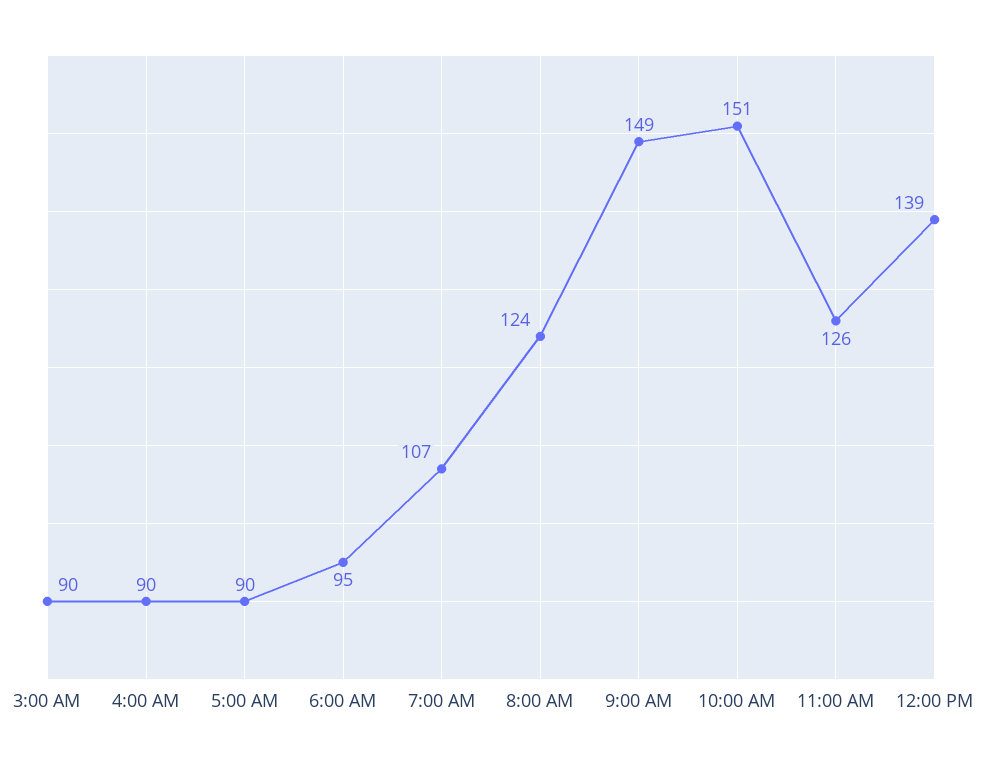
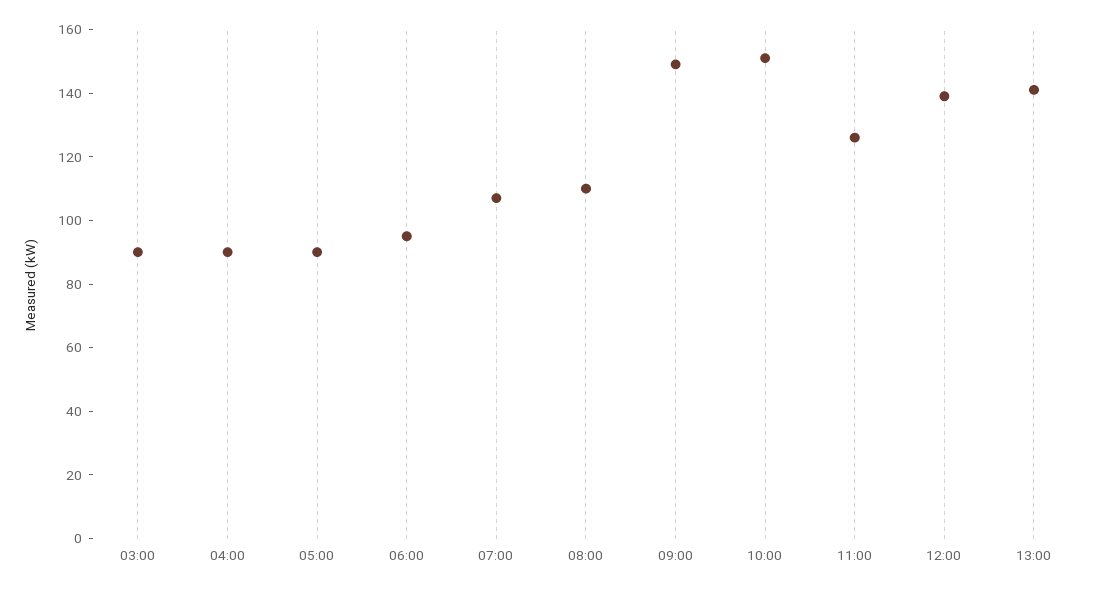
8:00 AM: 124 -> 110
13:00: none -> 140

